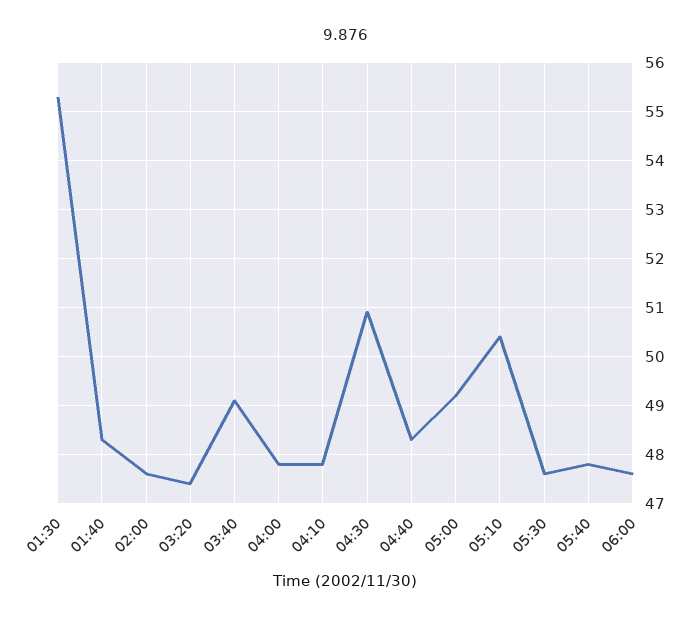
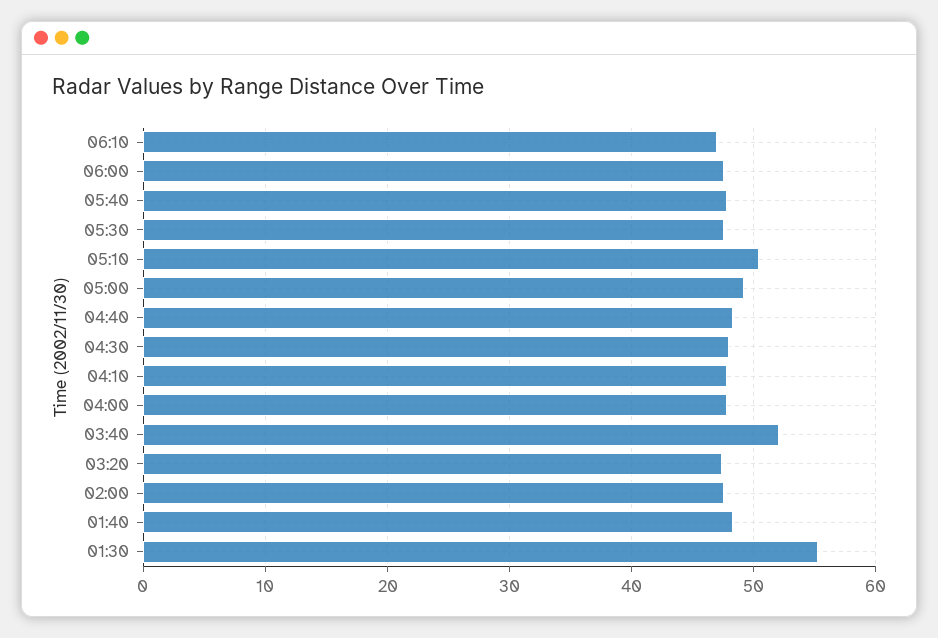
03:40: 49 -> 52
04:30: 51 -> 48
06:10: none -> 47

